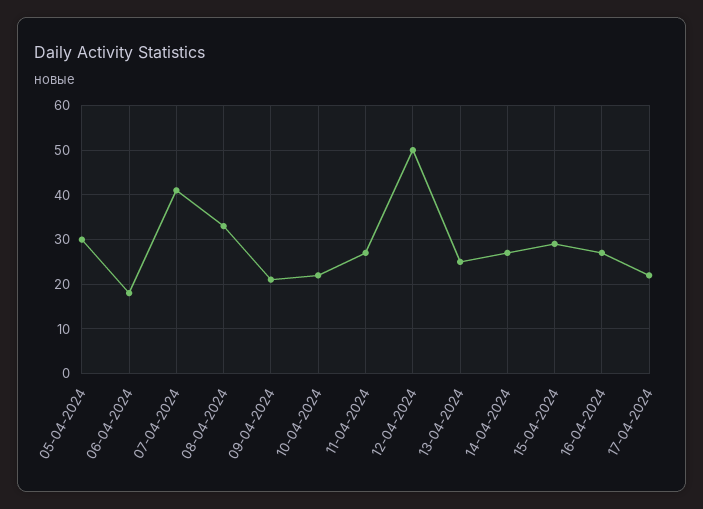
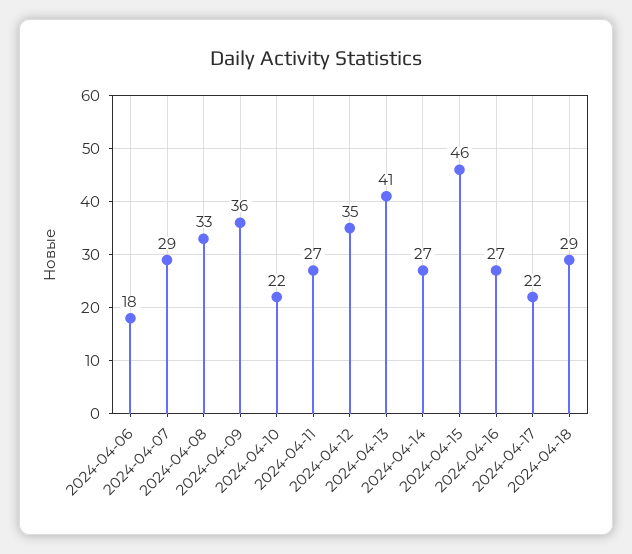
05-04-2024: 30 -> none
07-04-2024: 40 -> 29
09-04-2024: 20 -> 36
12-04-2024: 50 -> 35
13-04-2024: 25 -> 41
15-04-2024: 30 -> 46
2024-04-18: none -> 29

